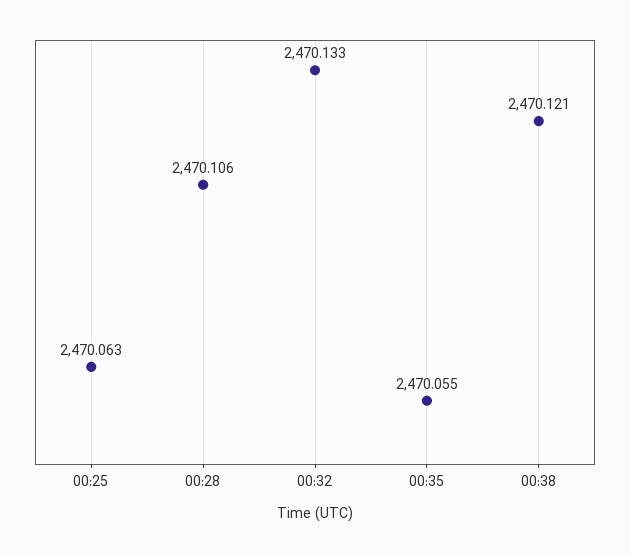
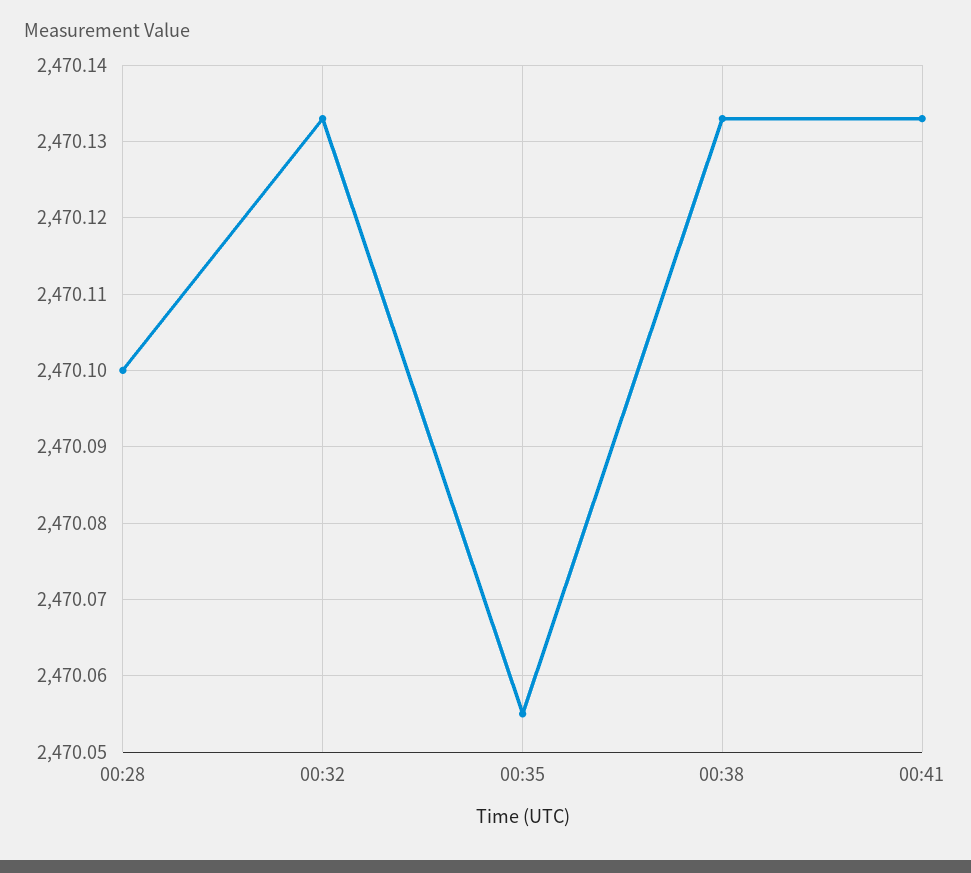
00:25: 2470.063 -> none
00:28: 2470.106 -> 2470.1
00:38: 2470.121 -> 2470.133
00:41: none -> 2470.133

